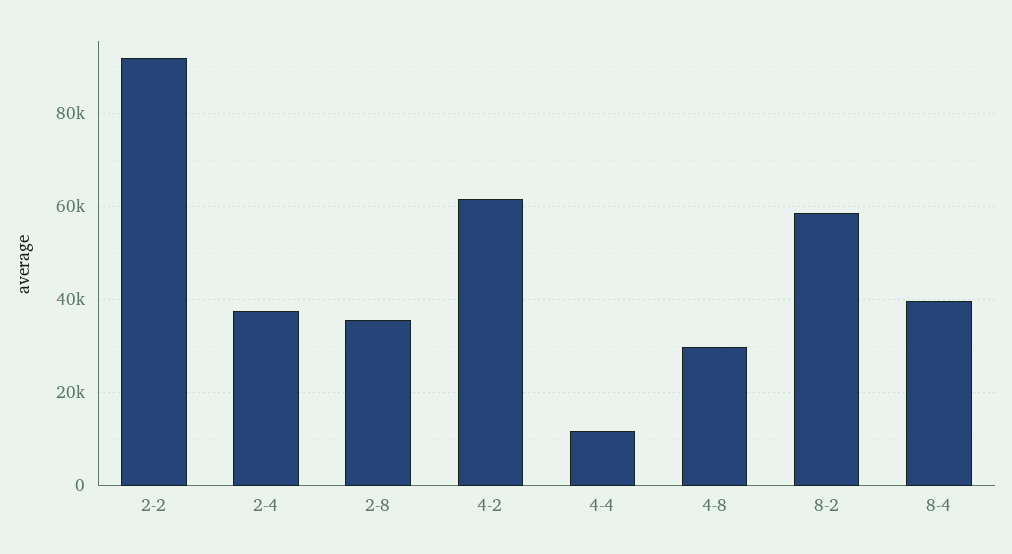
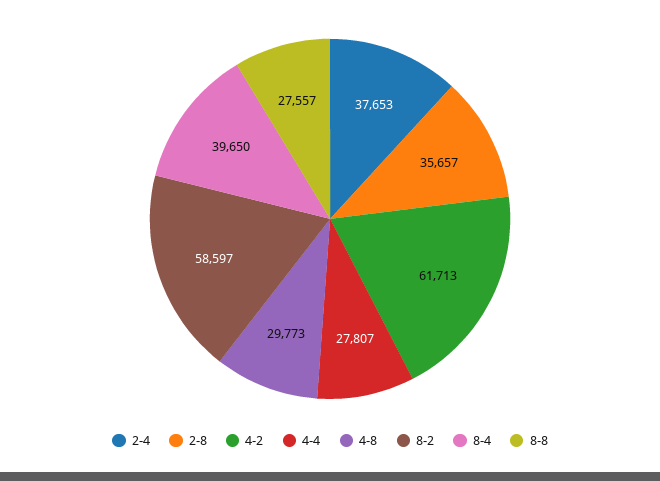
2-2: 92000 -> none
4-4: 12000 -> 27807
8-8: none -> 27557

